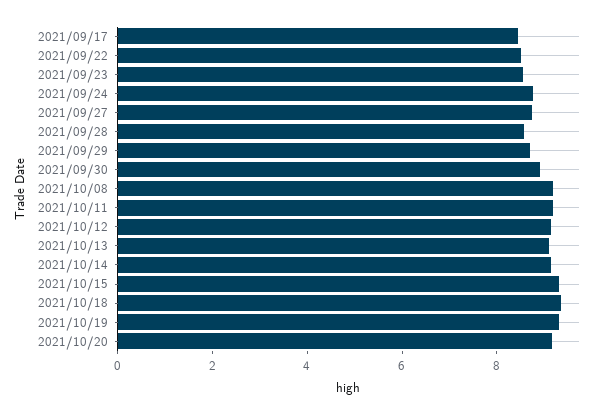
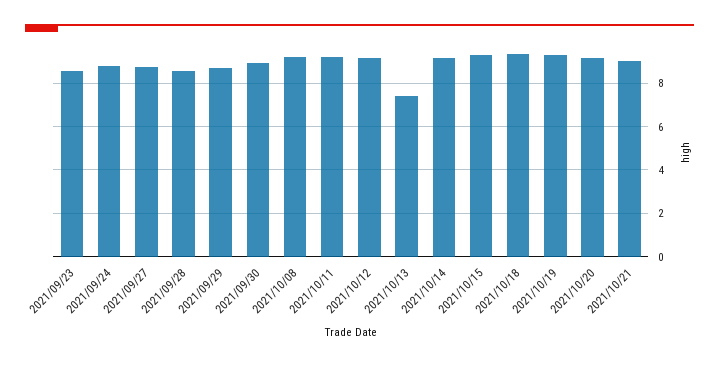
2021/09/17: 8.5 -> none
2021/09/22: 8.5 -> none
2021/10/13: 9 -> 7.5
2021/10/21: none -> 9

